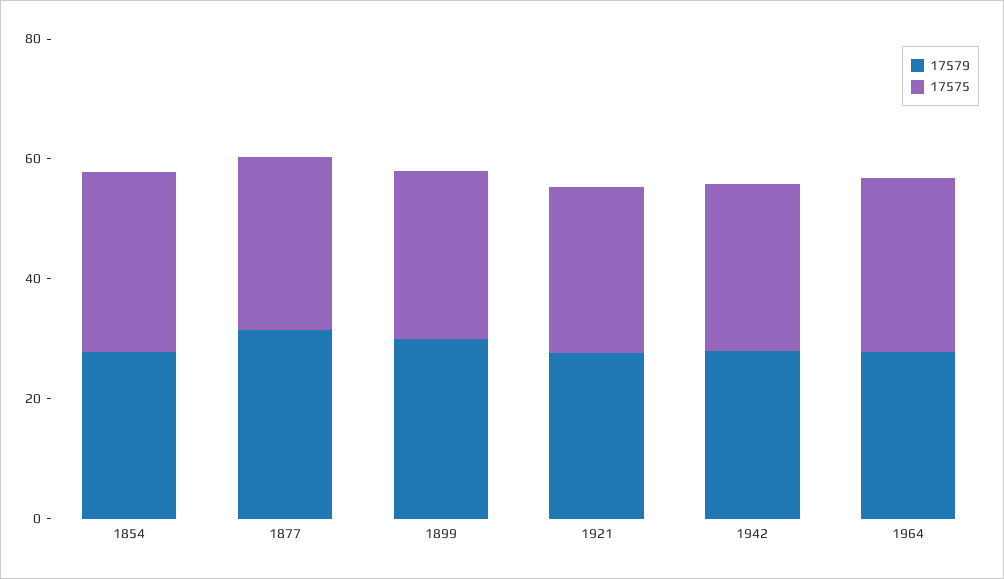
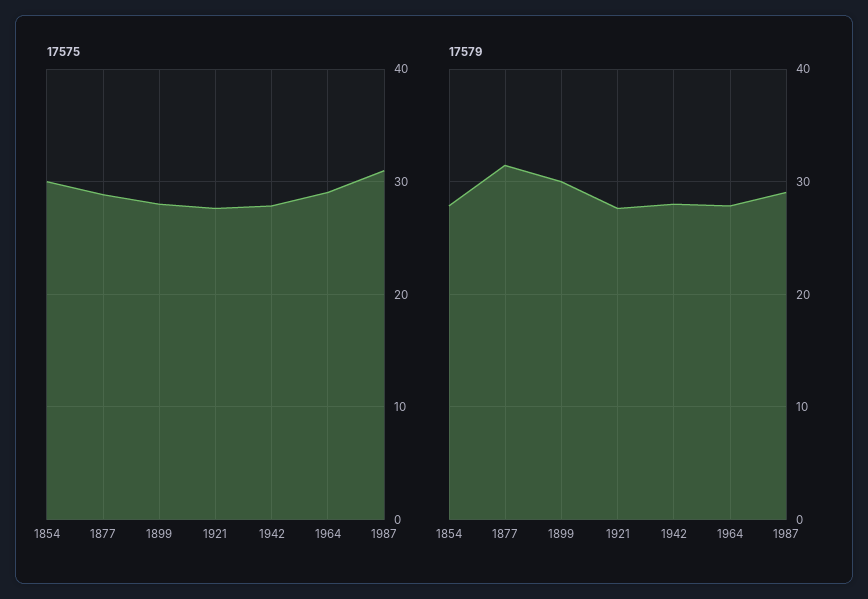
17575, 1987: none -> 31
17579, 1987: none -> 29

